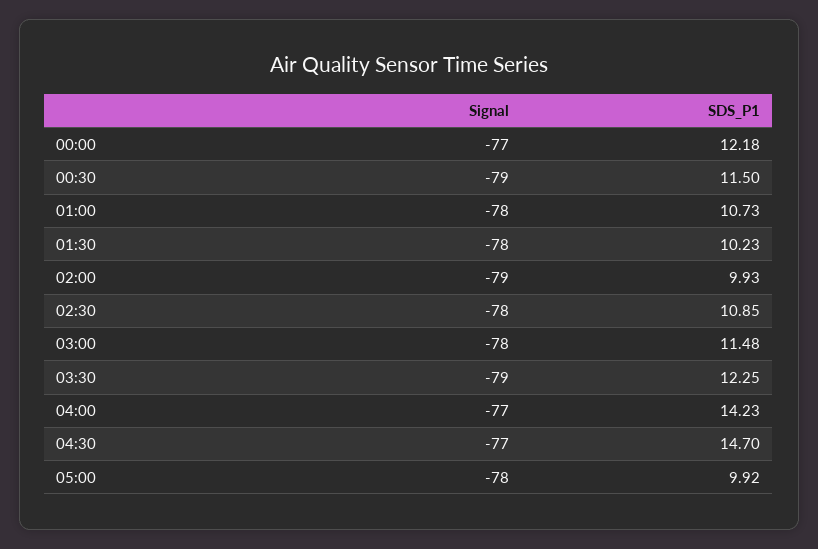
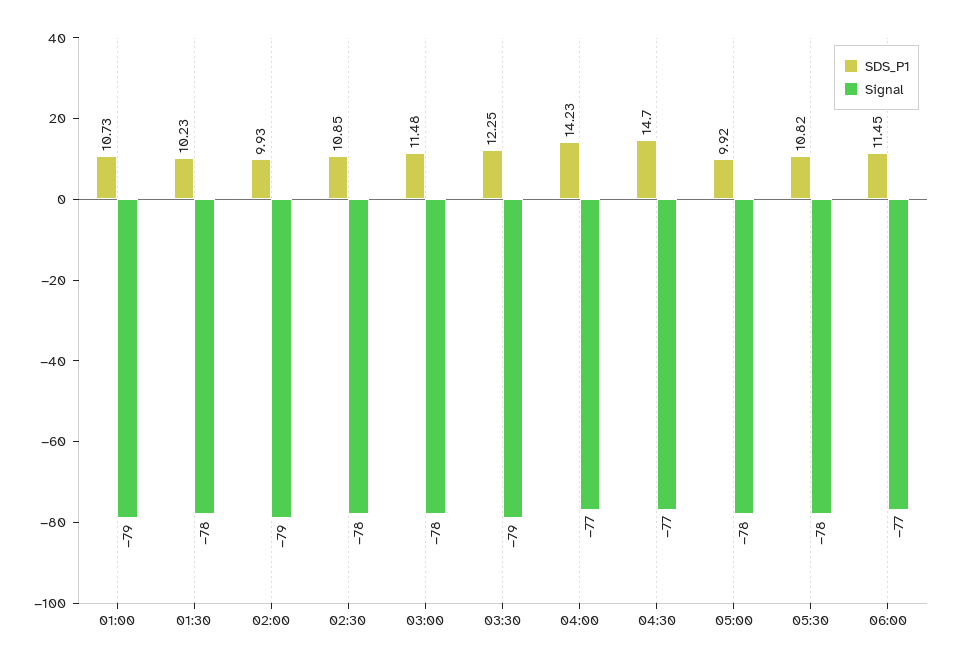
Signal, 00:00: -77 -> none
SDS_P1, 00:00: 12.18 -> none
Signal, 00:30: -79 -> none
SDS_P1, 00:30: 11.5 -> none
Signal, 01:00: -78 -> -79
SDS_P1, 05:30: none -> 10.82
Signal, 05:30: none -> -78
SDS_P1, 06:00: none -> 11.45
Signal, 06:00: none -> -77

